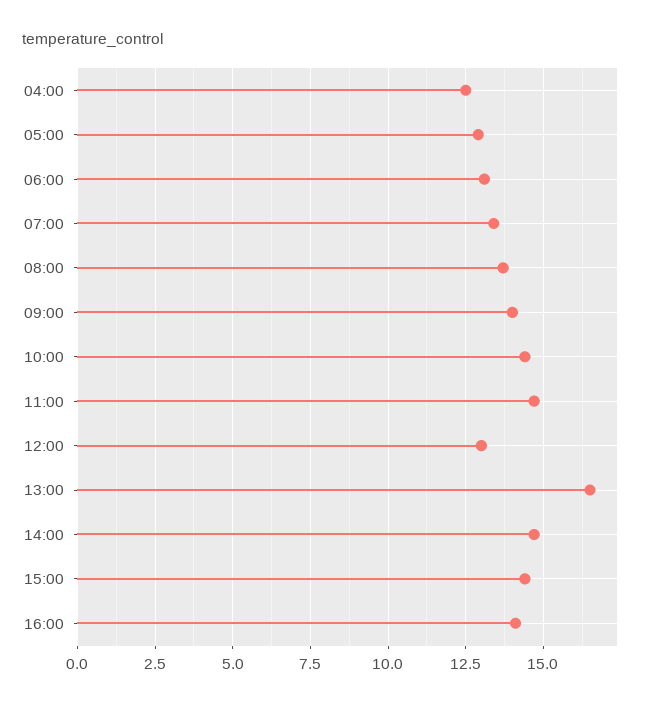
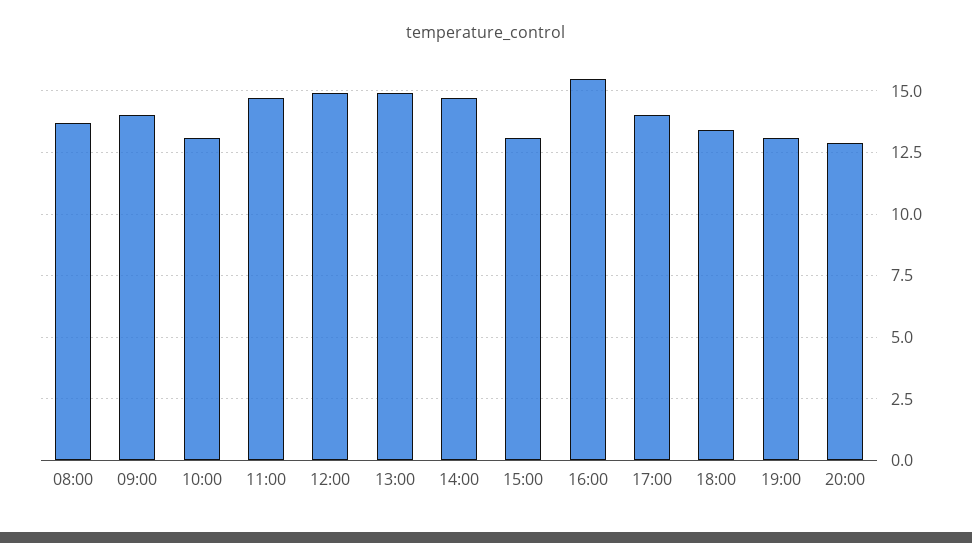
04:00: 12.5 -> none
05:00: 13 -> none
06:00: 13 -> none
07:00: 13.5 -> none
10:00: 14.5 -> 13
12:00: 13 -> 15
13:00: 16.5 -> 15
15:00: 14.5 -> 13
16:00: 14 -> 15.5
17:00: none -> 14
18:00: none -> 13.5
19:00: none -> 13
20:00: none -> 13

